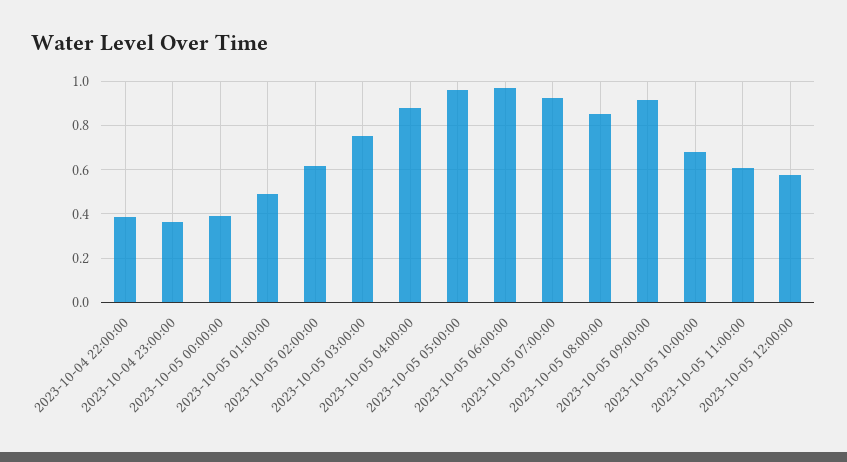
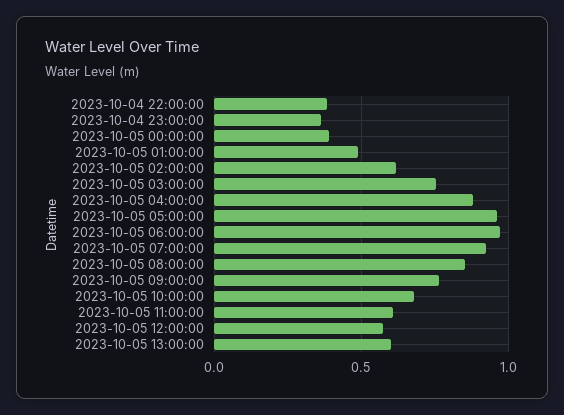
2023-10-05 09:00:00: 0.9 -> 0.75
2023-10-05 13:00:00: none -> 0.6

